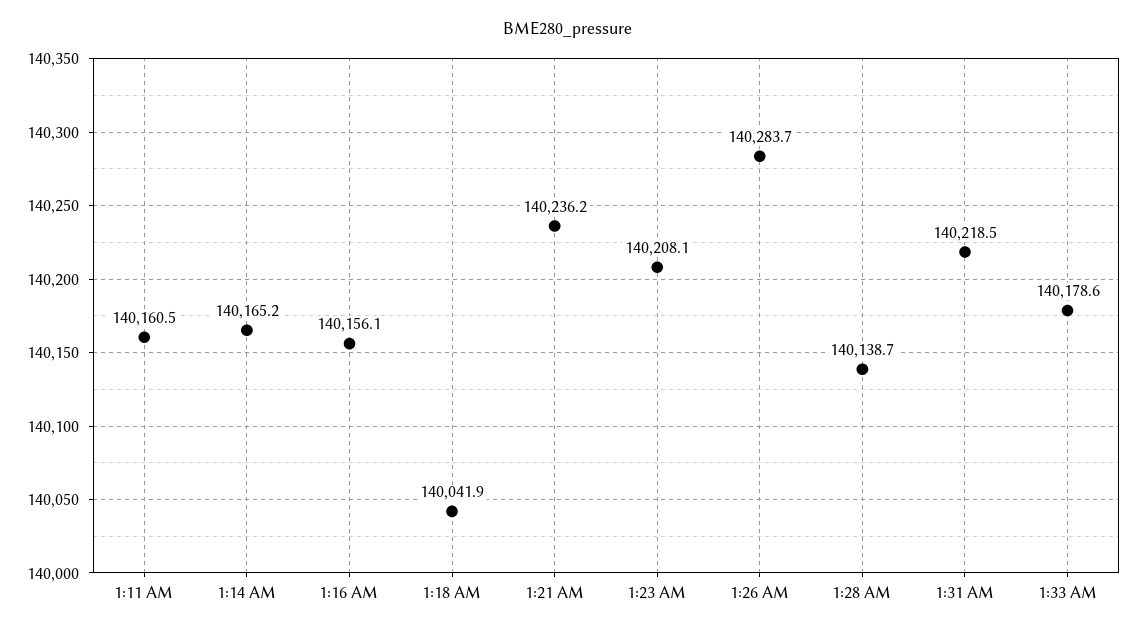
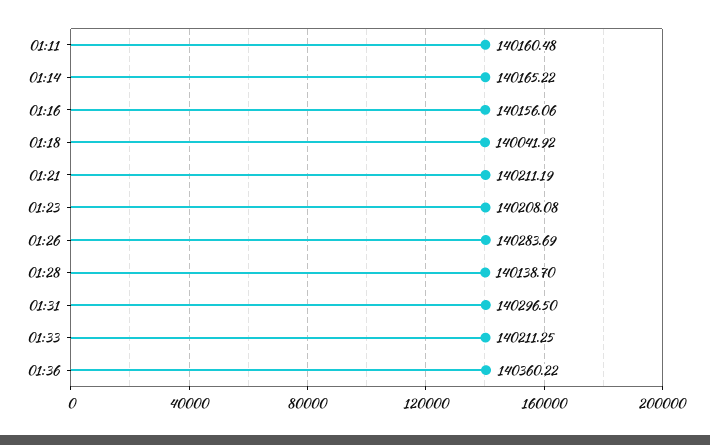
1:21 AM: 140236.2 -> 140211.19
1:31 AM: 140218.5 -> 140296.5
1:33 AM: 140178.6 -> 140211.25
01:36: none -> 140360.22

